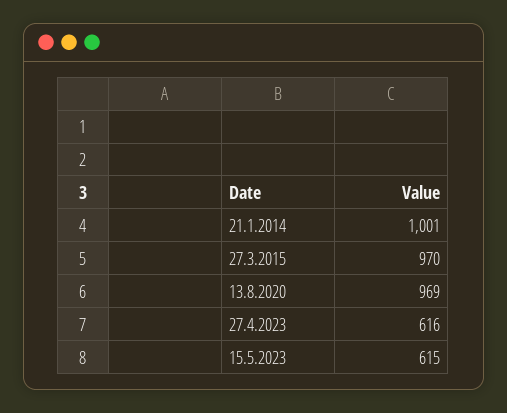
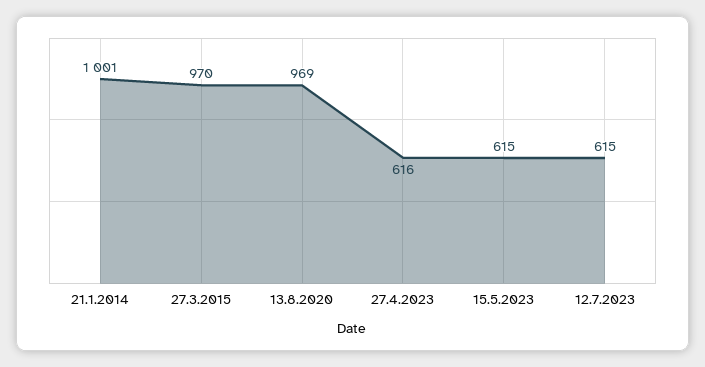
12.7.2023: none -> 615

